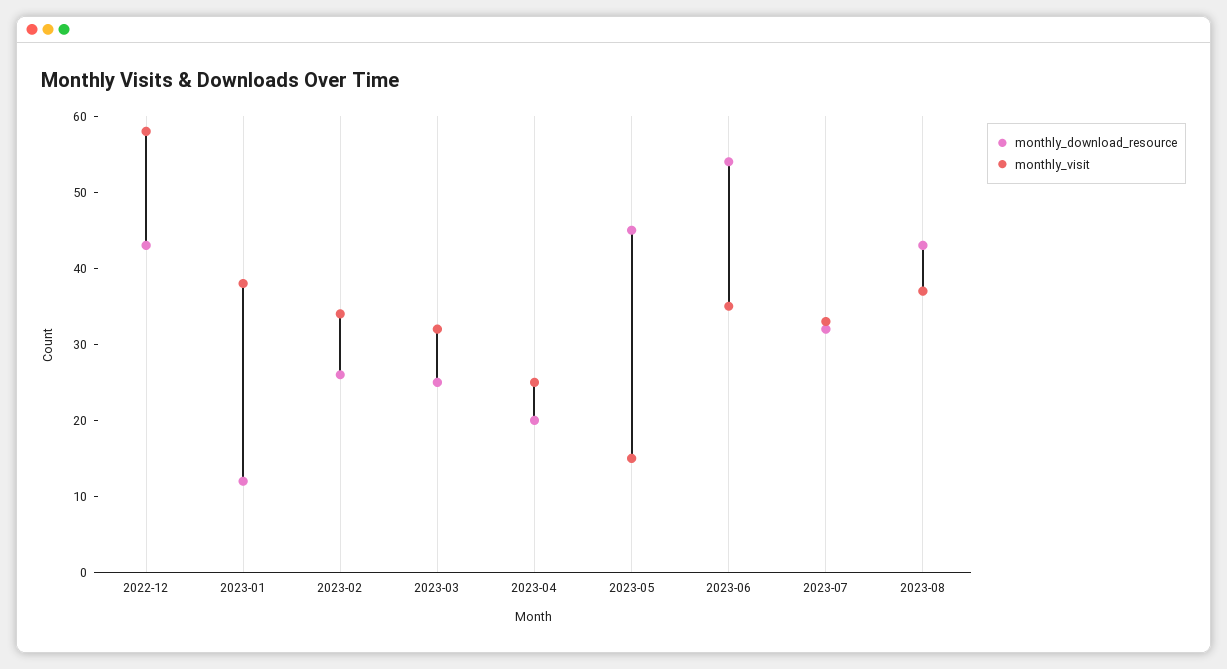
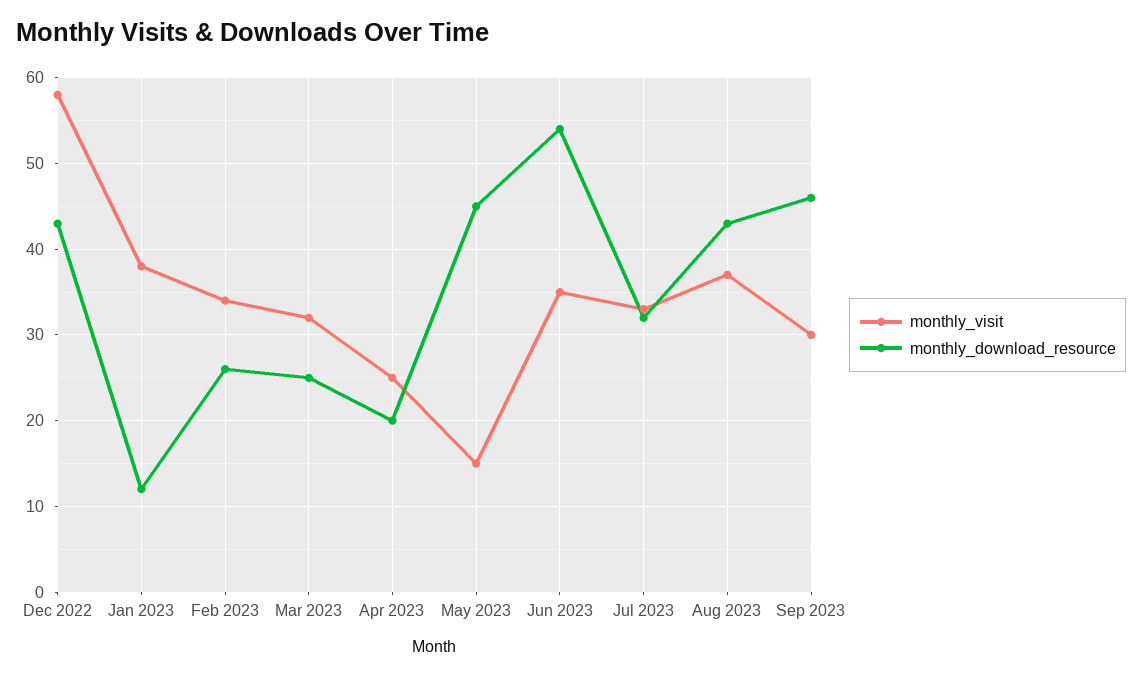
monthly_visit, Sep 2023: none -> 30
monthly_download_resource, Sep 2023: none -> 46

